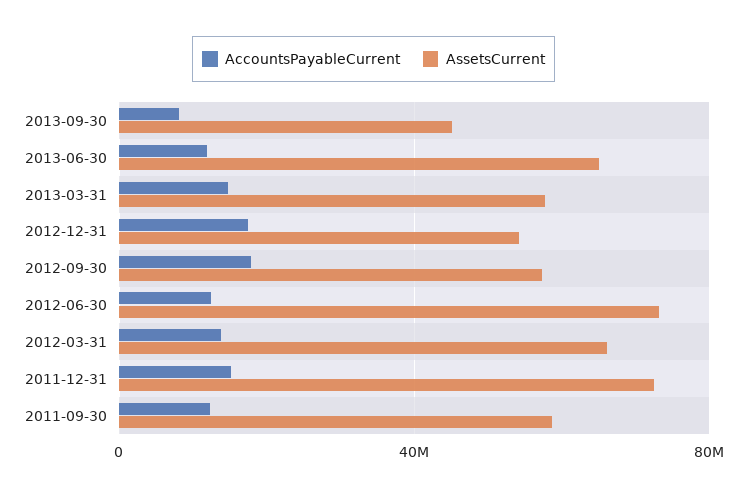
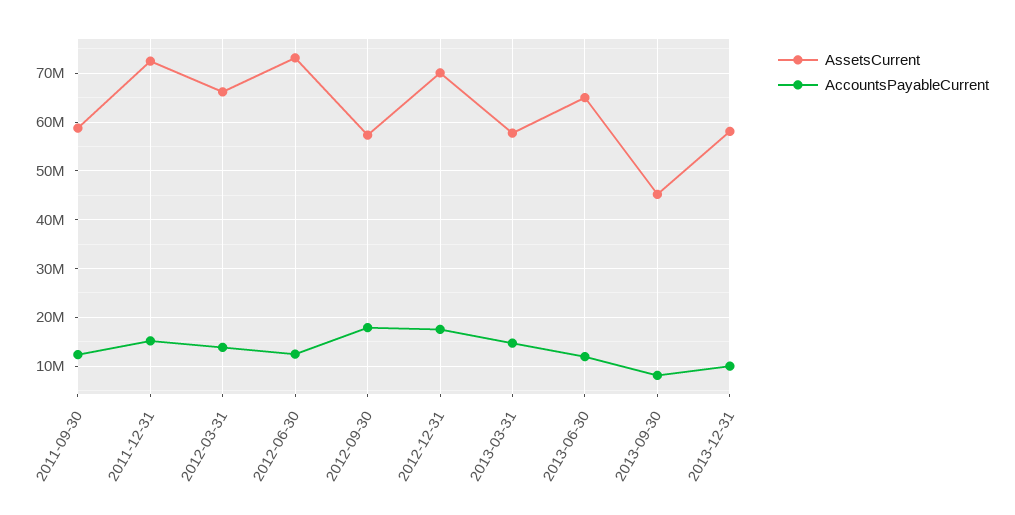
AssetsCurrent, 2012-12-31: 55000000 -> 70000000
AssetsCurrent, 2013-12-31: none -> 58000000
AccountsPayableCurrent, 2013-12-31: none -> 10000000

